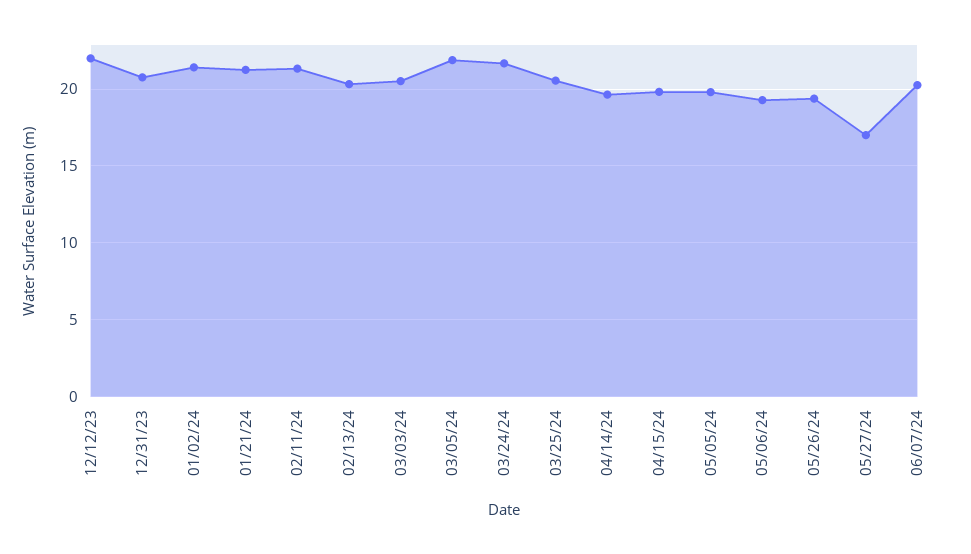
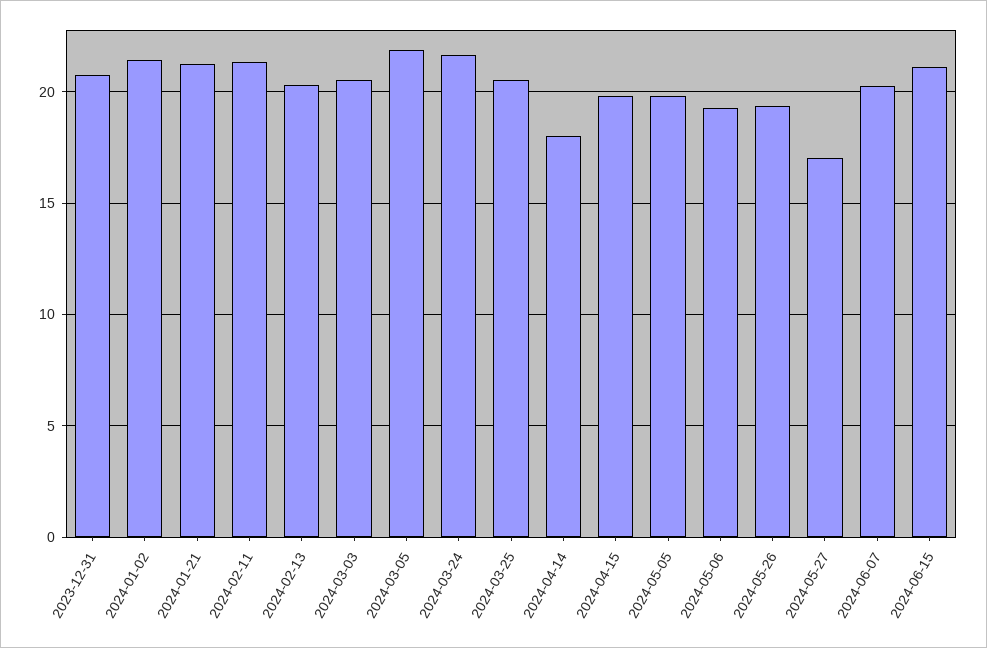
12/12/23: 22 -> none
04/14/24: 19.5 -> 18
2024-06-15: none -> 21

